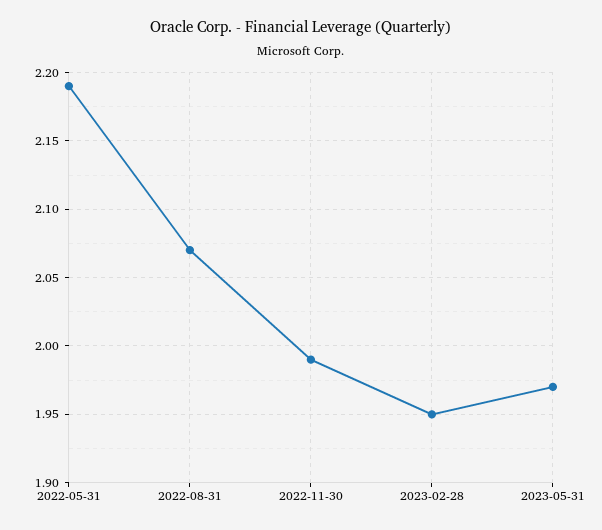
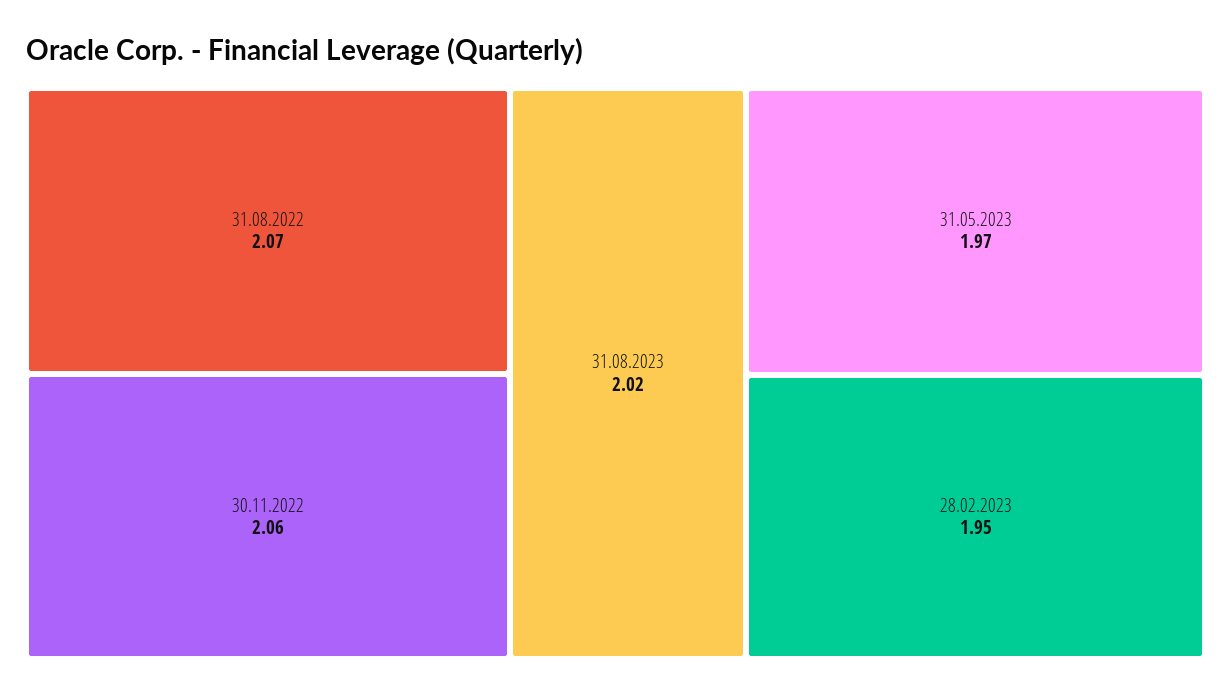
2022-05-31: 2.19 -> none
2022-11-30: 1.99 -> 2.06
31.08.2023: none -> 2.02

